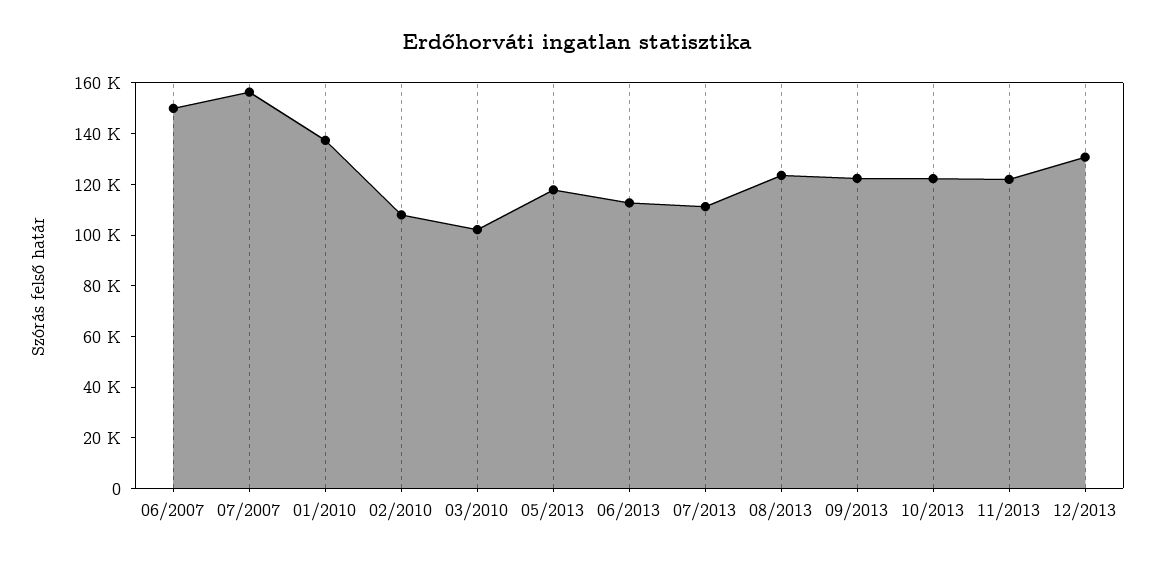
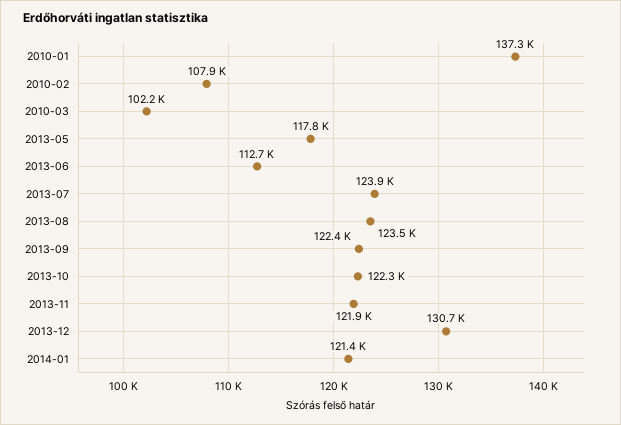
06/2007: 150000 -> none
07/2007: 155000 -> none
07/2013: 110000 -> 123900
2014-01: none -> 121400

